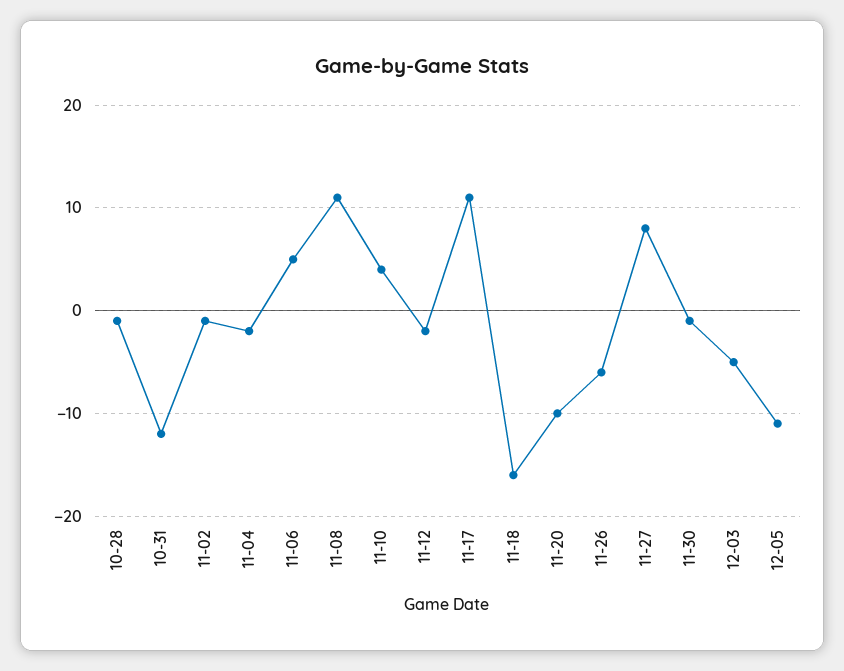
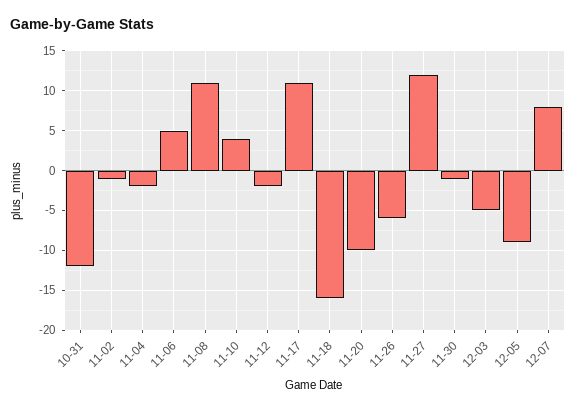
10-28: -1 -> none
11-27: 8 -> 12
12-05: -11 -> -9
12-07: none -> 8

